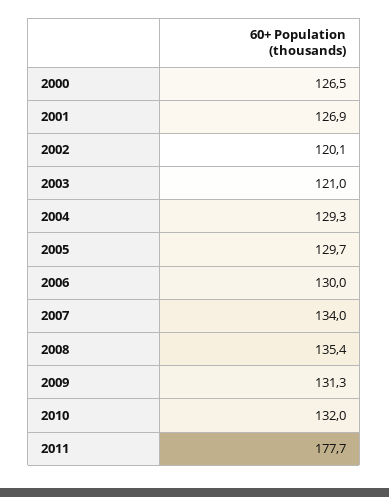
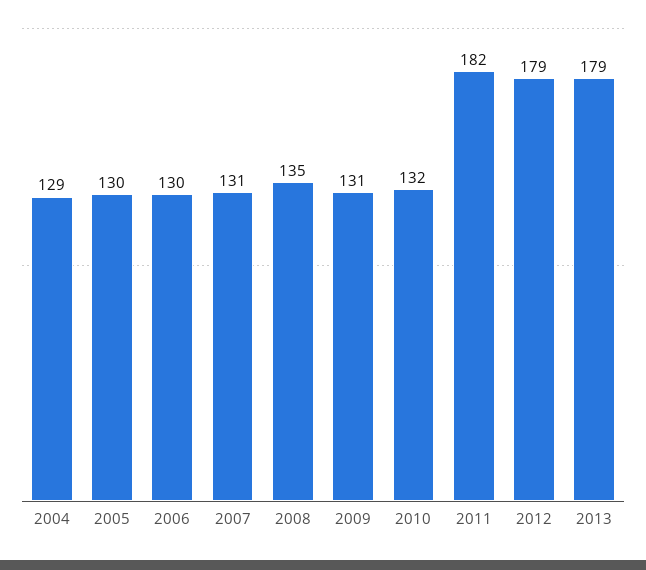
2000: 126.5 -> none
2001: 126.9 -> none
2002: 120.1 -> none
2003: 121 -> none
2007: 134 -> 131
2011: 177.7 -> 182
2012: none -> 179
2013: none -> 179

